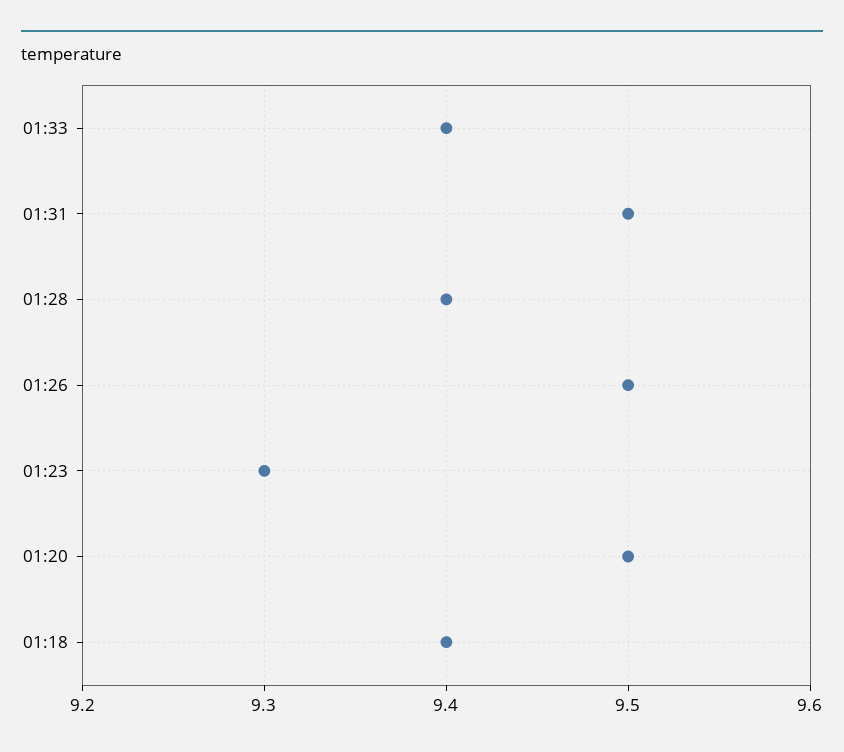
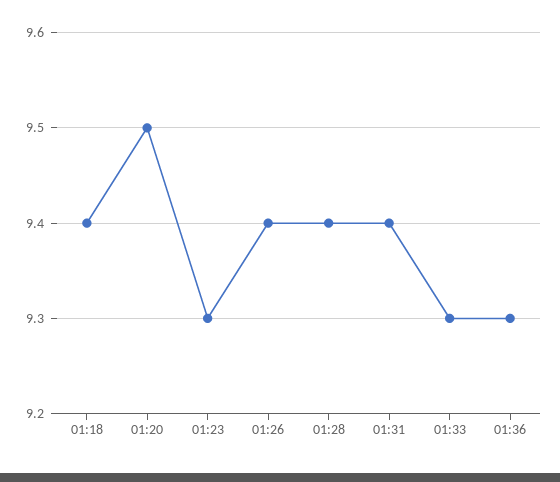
01:33: 9.4 -> 9.3
01:31: 9.5 -> 9.4
01:26: 9.5 -> 9.4
01:36: none -> 9.3

